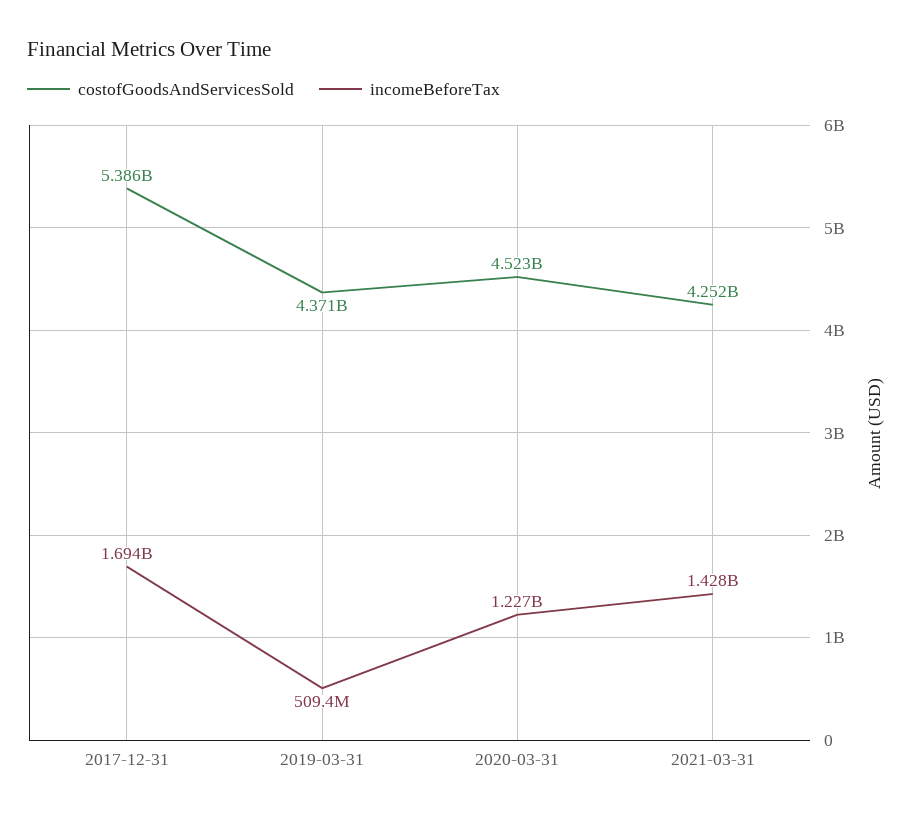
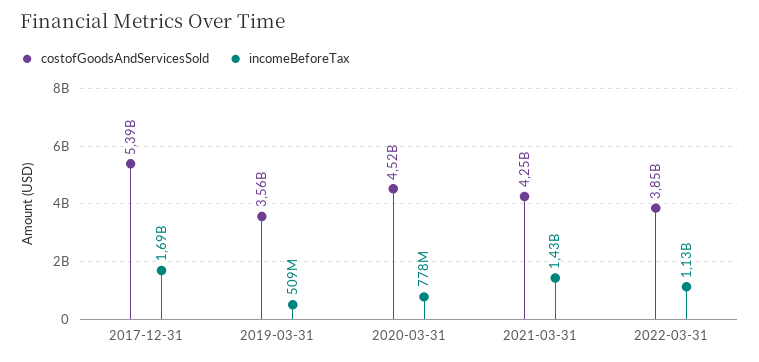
costofGoodsAndServicesSold, 2019-03-31: 4371000000 -> 3560000000
incomeBeforeTax, 2020-03-31: 1227000000 -> 778000000
costofGoodsAndServicesSold, 2022-03-31: none -> 3850000000
incomeBeforeTax, 2022-03-31: none -> 1130000000

